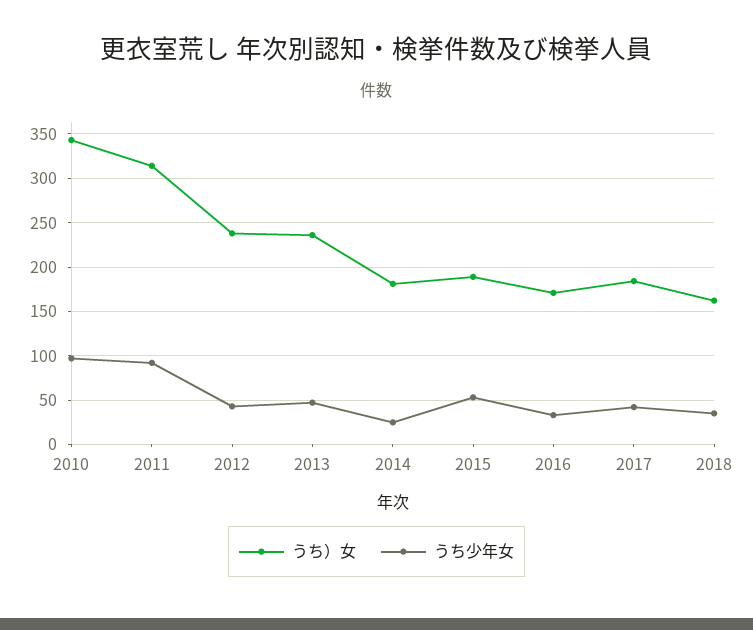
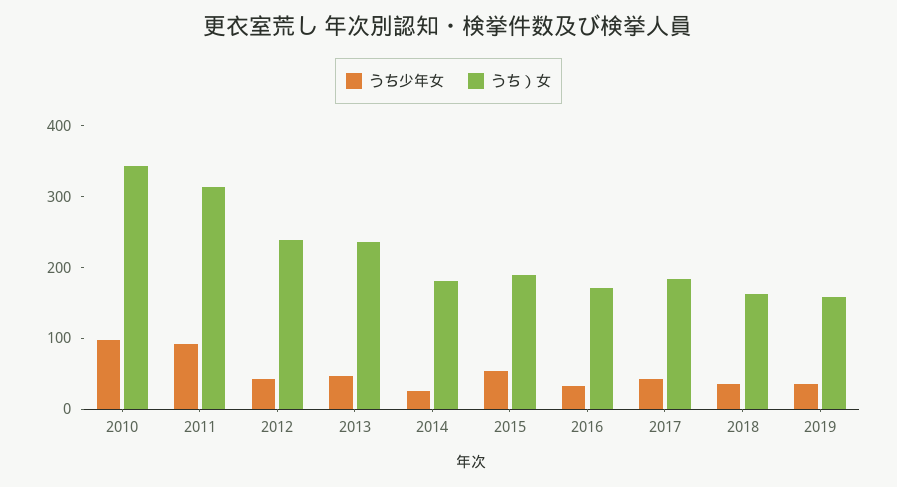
うち少年女, 2019: none -> 40
うち）女, 2019: none -> 160

